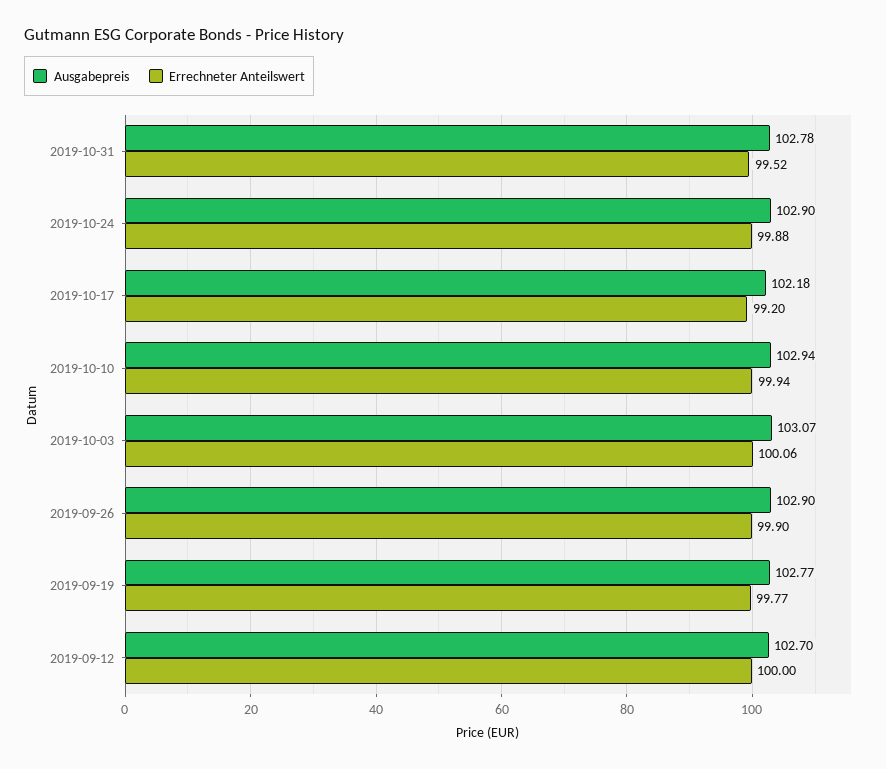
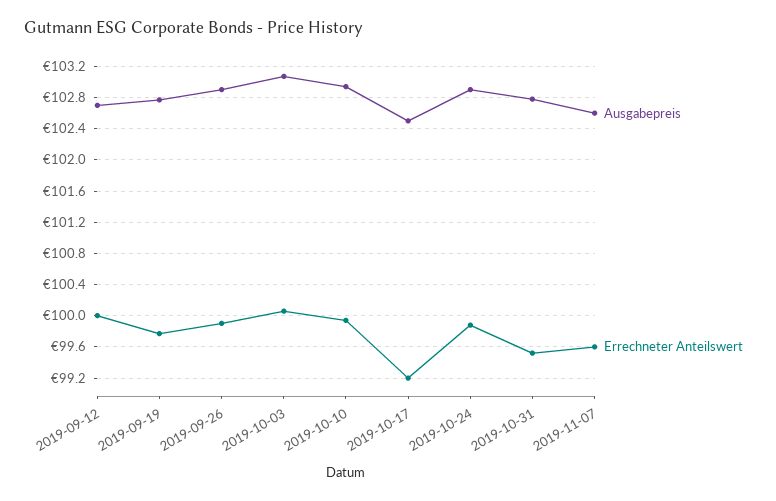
Ausgabepreis, 2019-10-17: 102.18 -> 102.5
Ausgabepreis, 2019-11-07: none -> 102.6
Errechneter Anteilswert, 2019-11-07: none -> 99.6

